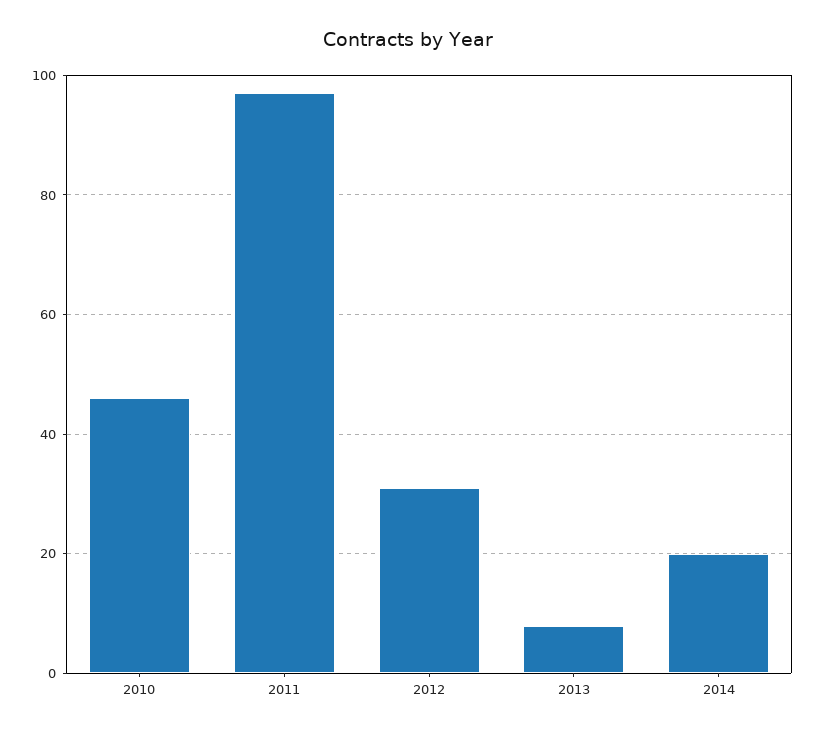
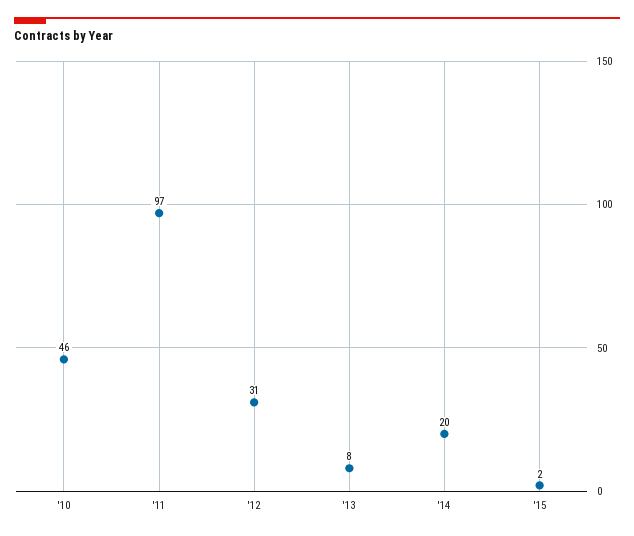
'15: none -> 2

